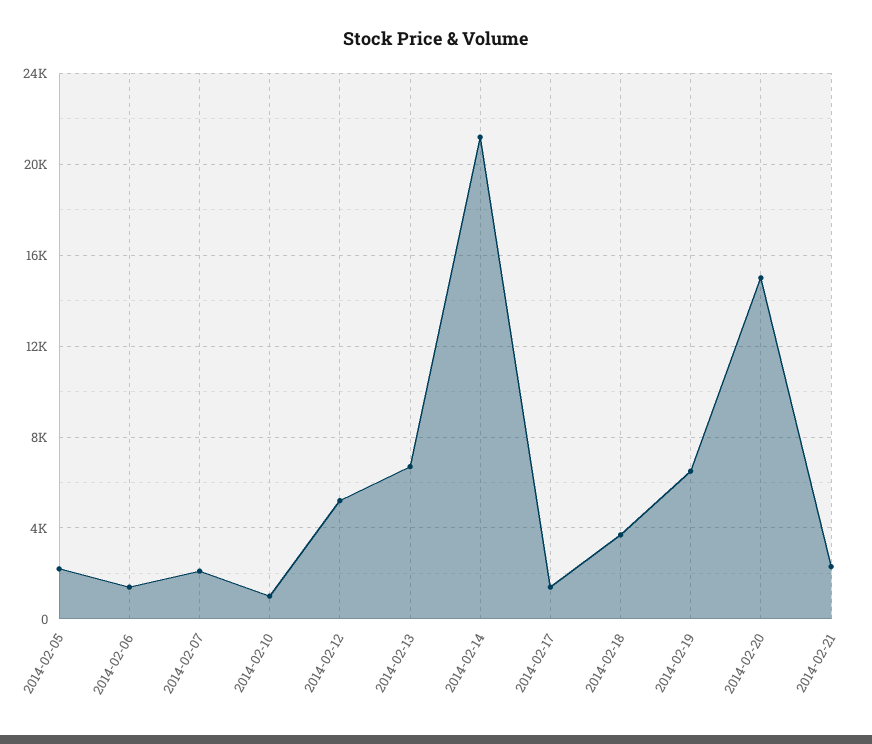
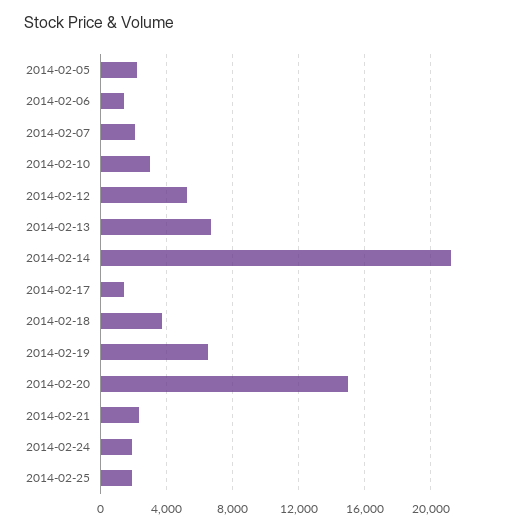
2014-02-10: 1000 -> 3000
2014-02-24: none -> 2000
2014-02-25: none -> 2000

